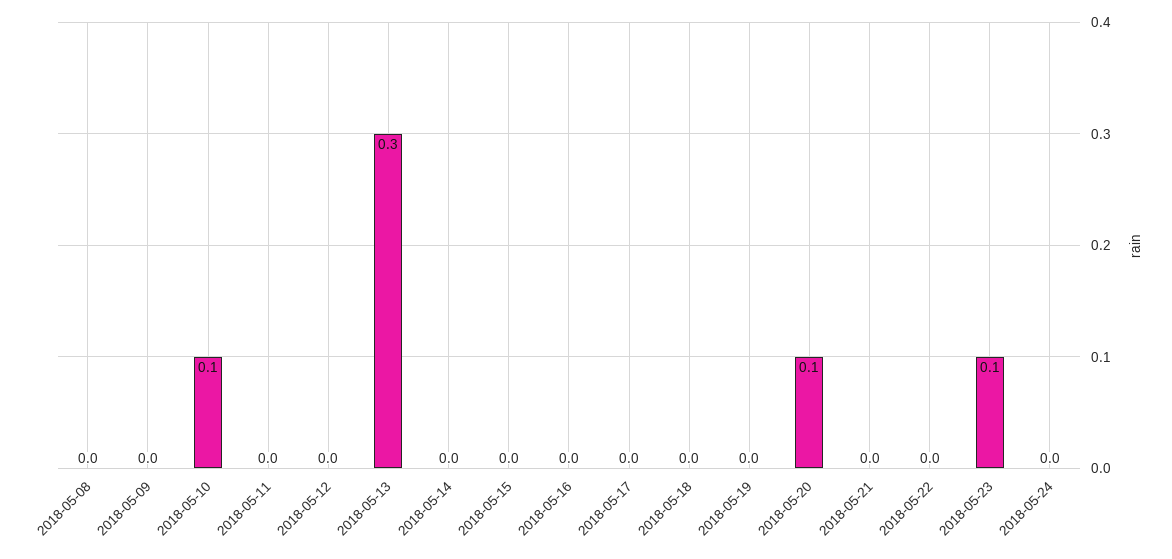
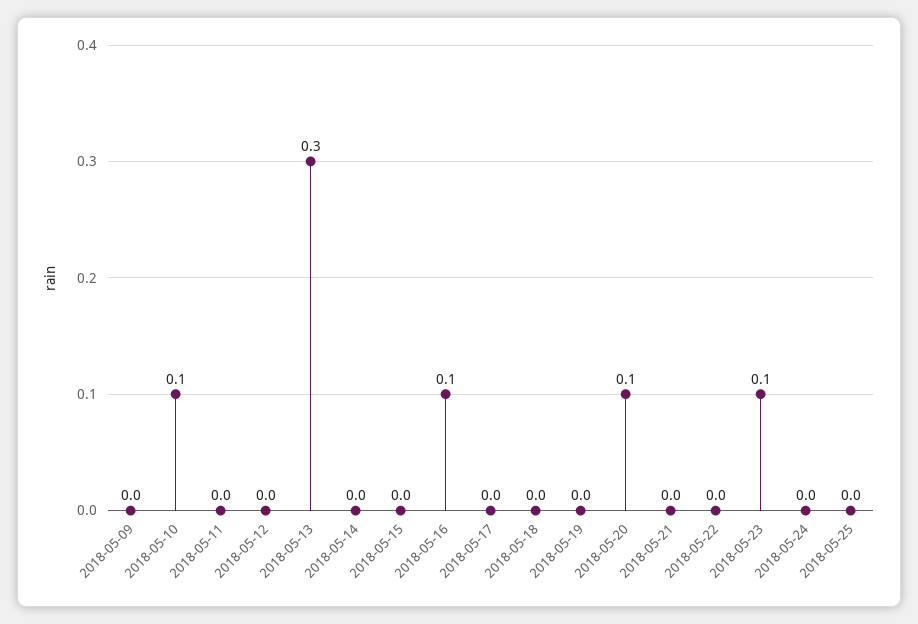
2018-05-08: 0 -> none
2018-05-16: 0 -> 0.1
2018-05-25: none -> 0

